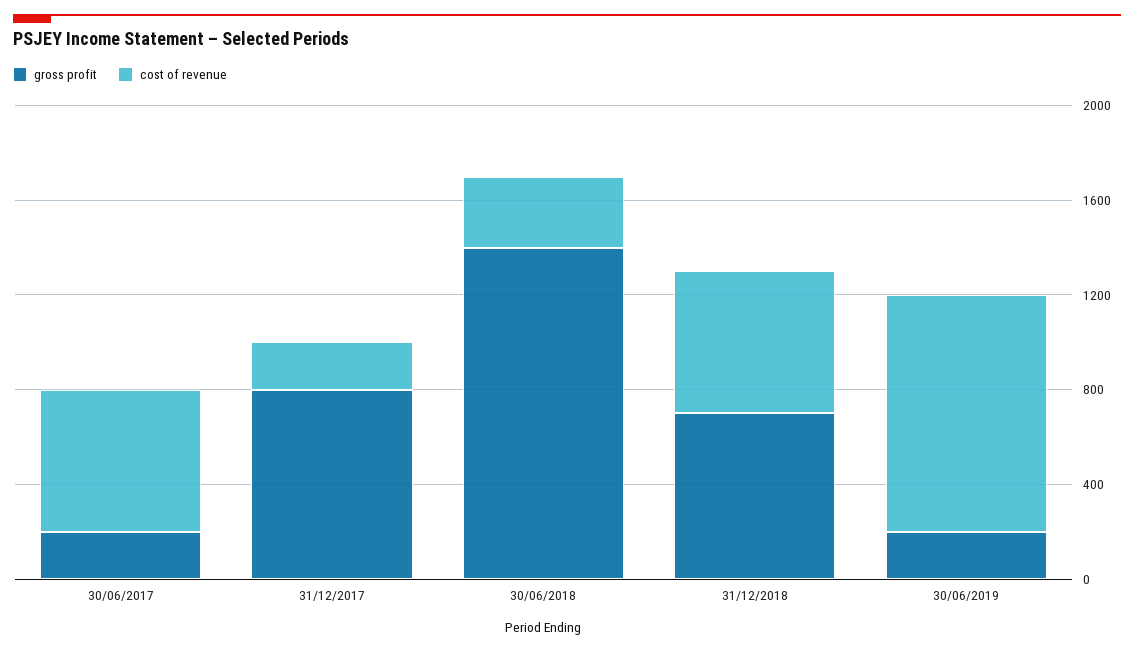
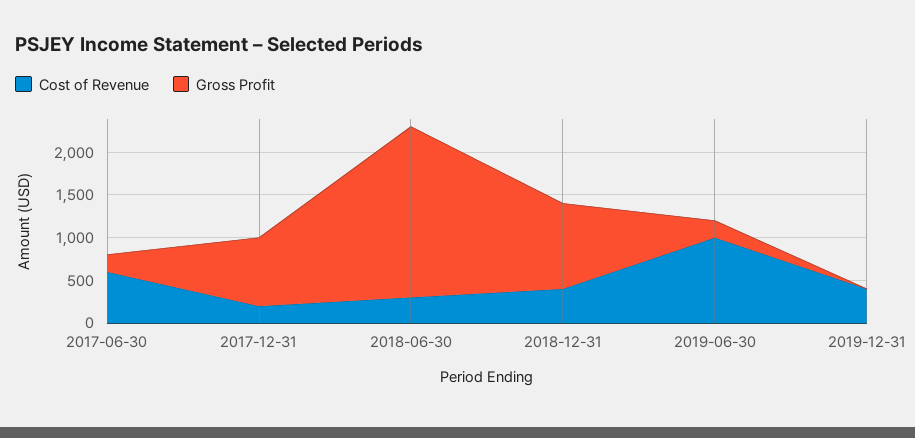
gross profit, 30/06/2018: 1400 -> 2000
gross profit, 31/12/2018: 700 -> 1000
cost of revenue, 31/12/2018: 600 -> 400
cost of revenue, 2019-12-31: none -> 400
gross profit, 2019-12-31: none -> 0

